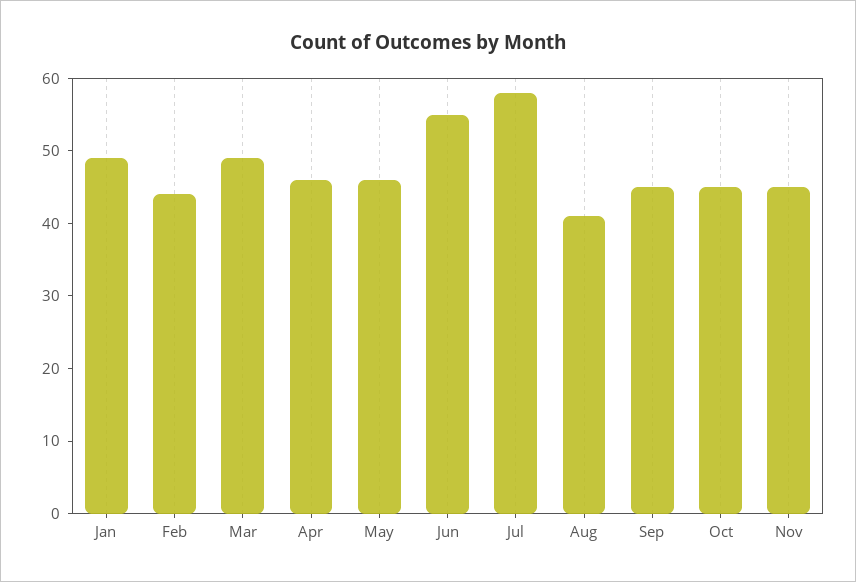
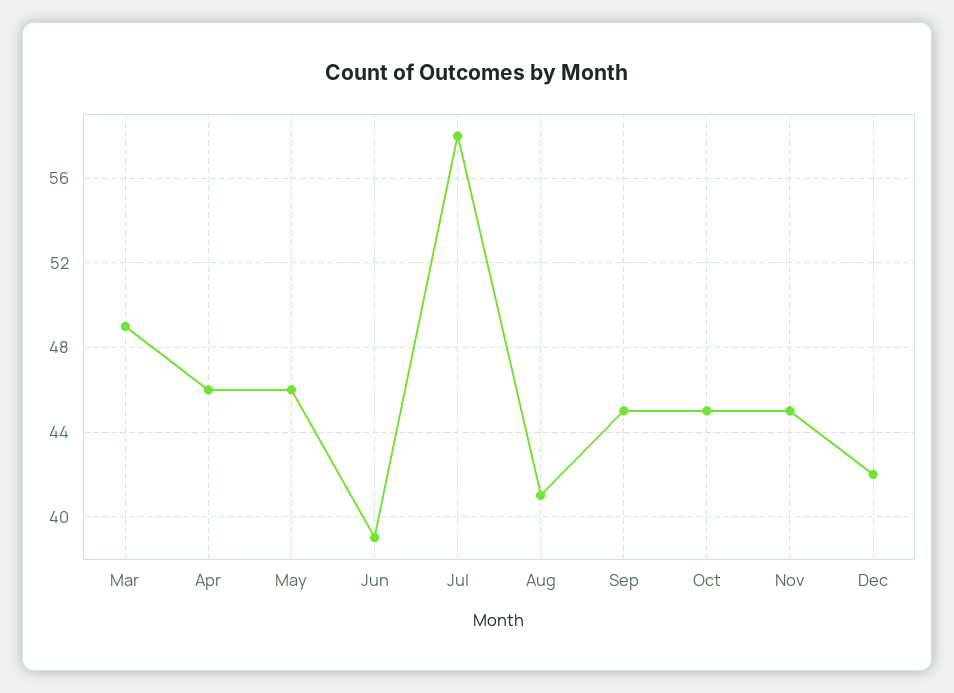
Jan: 50 -> none
Feb: 45 -> none
Jun: 55 -> 39
Dec: none -> 42

